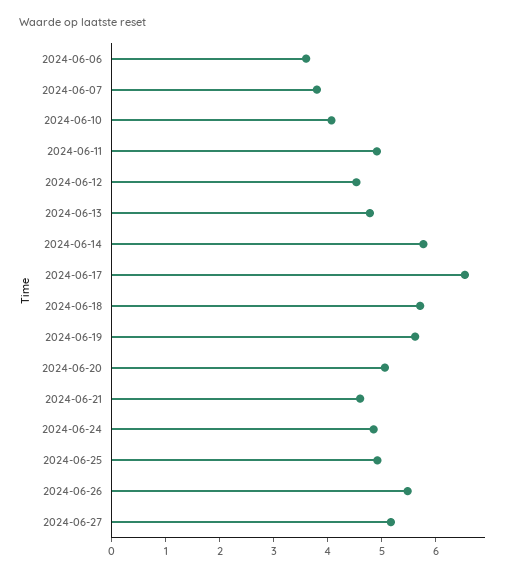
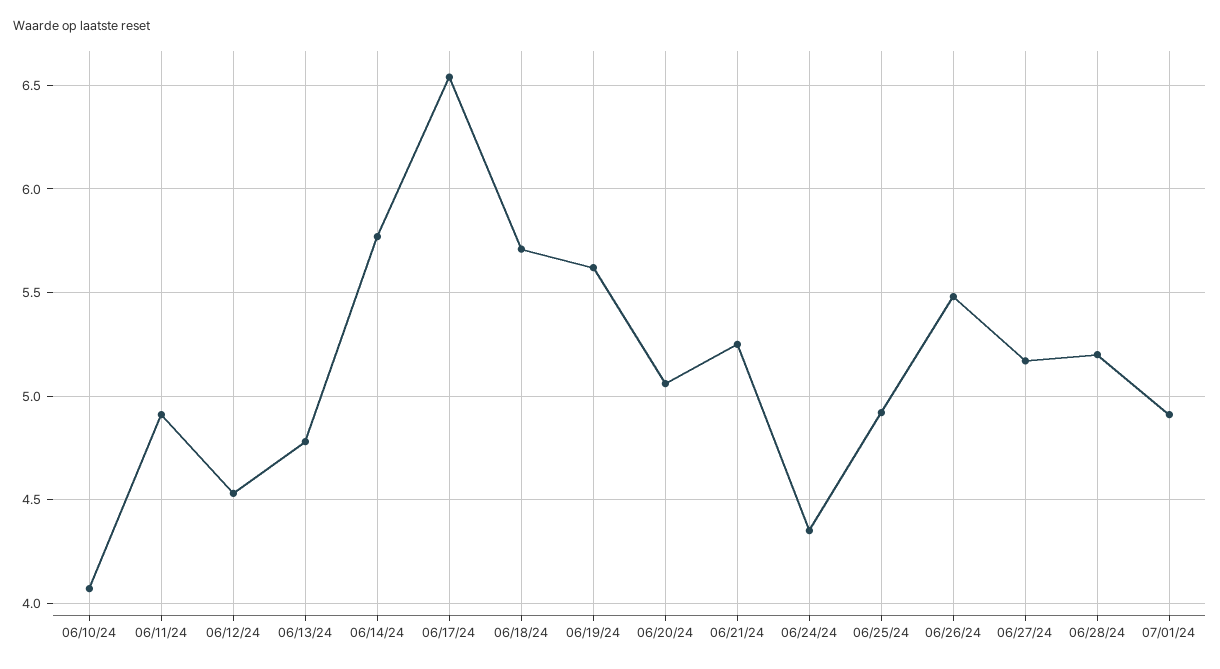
2024-06-06: 3.6 -> none
2024-06-07: 3.8 -> none
2024-06-21: 4.6 -> 5.25
2024-06-24: 4.8 -> 4.35
06/28/24: none -> 5.2
07/01/24: none -> 4.9

